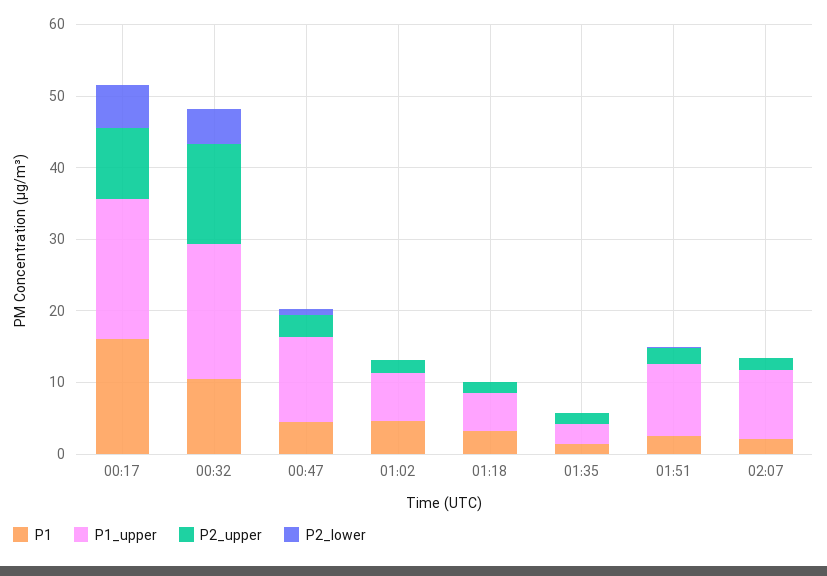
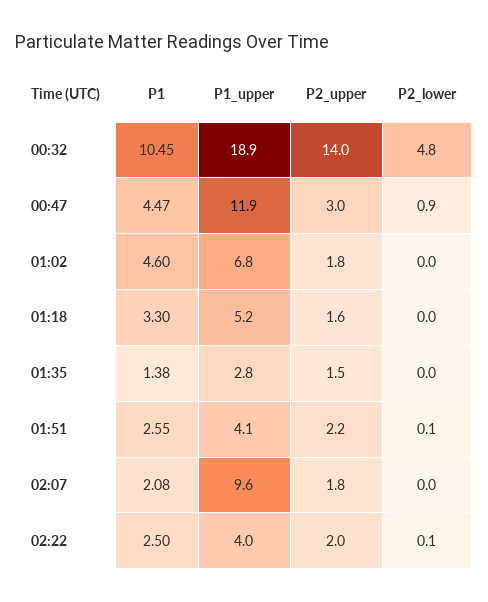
P1, 00:17: 16 -> none
P1_upper, 00:17: 20 -> none
P2_upper, 00:17: 10 -> none
P2_lower, 00:17: 6 -> none
P1_upper, 01:51: 10 -> 4.1
P1, 02:22: none -> 2.5
P1_upper, 02:22: none -> 4
P2_upper, 02:22: none -> 2
P2_lower, 02:22: none -> 0.1

